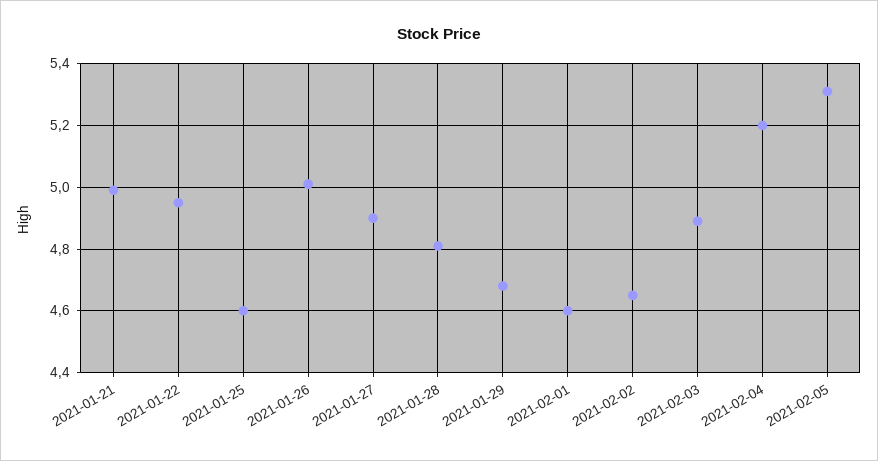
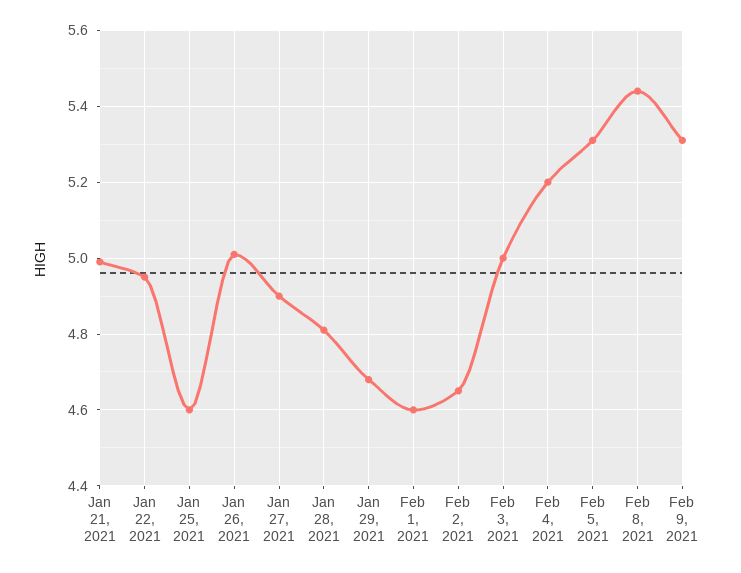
2021-02-03: 4.9 -> 5
Feb 8, 2021: none -> 5.45
Feb 9, 2021: none -> 5.3

